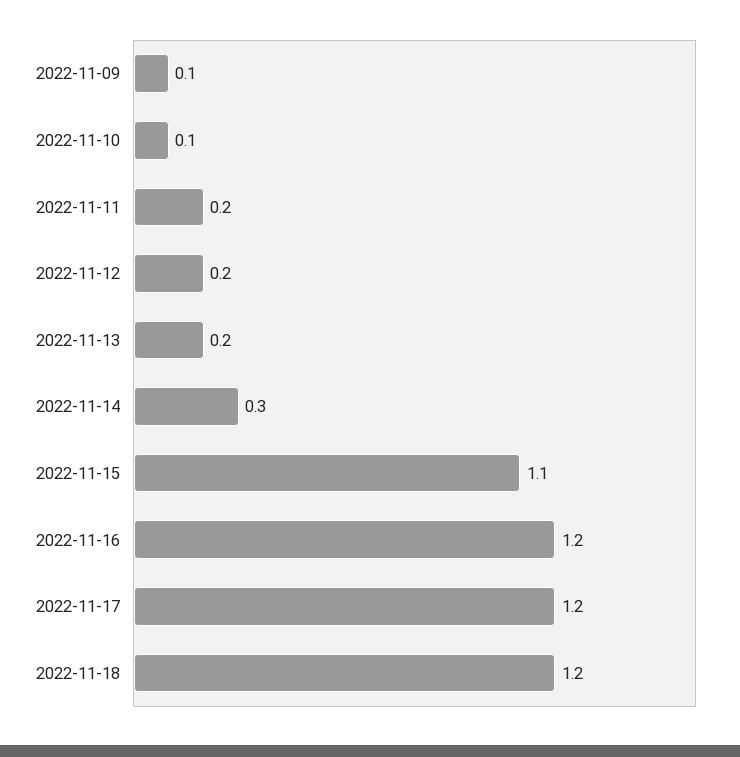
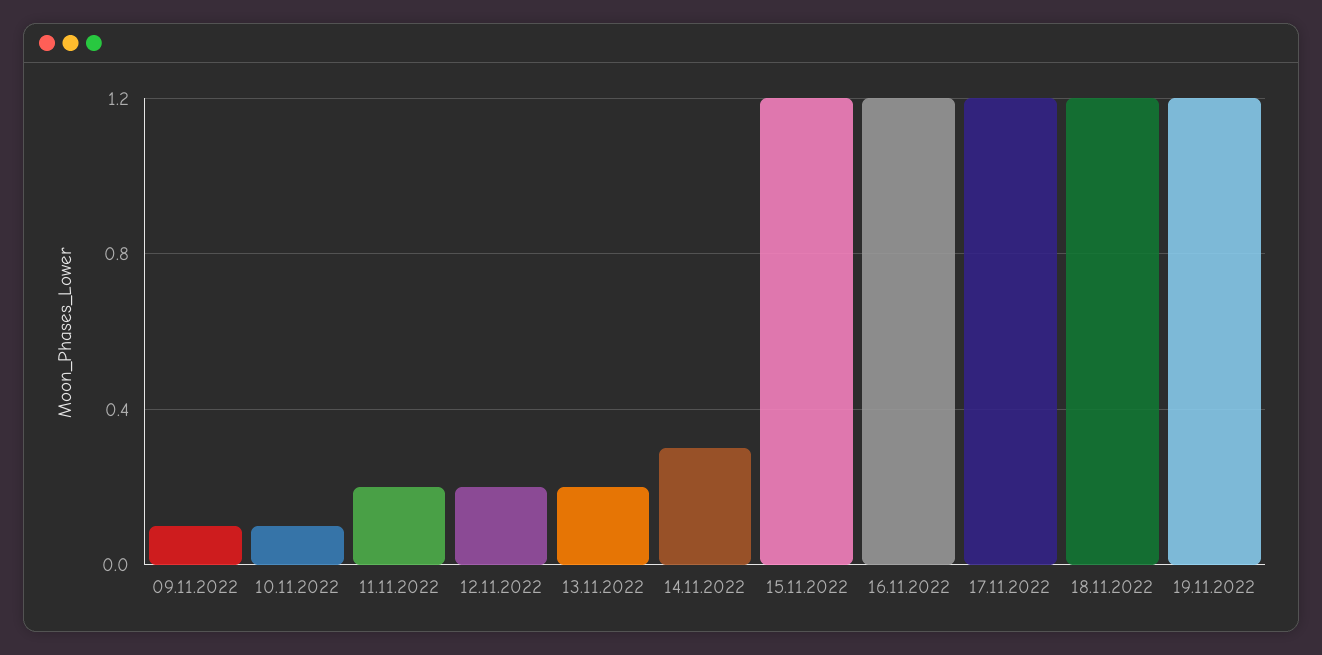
2022-11-15: 1.1 -> 1.2
19.11.2022: none -> 1.2

